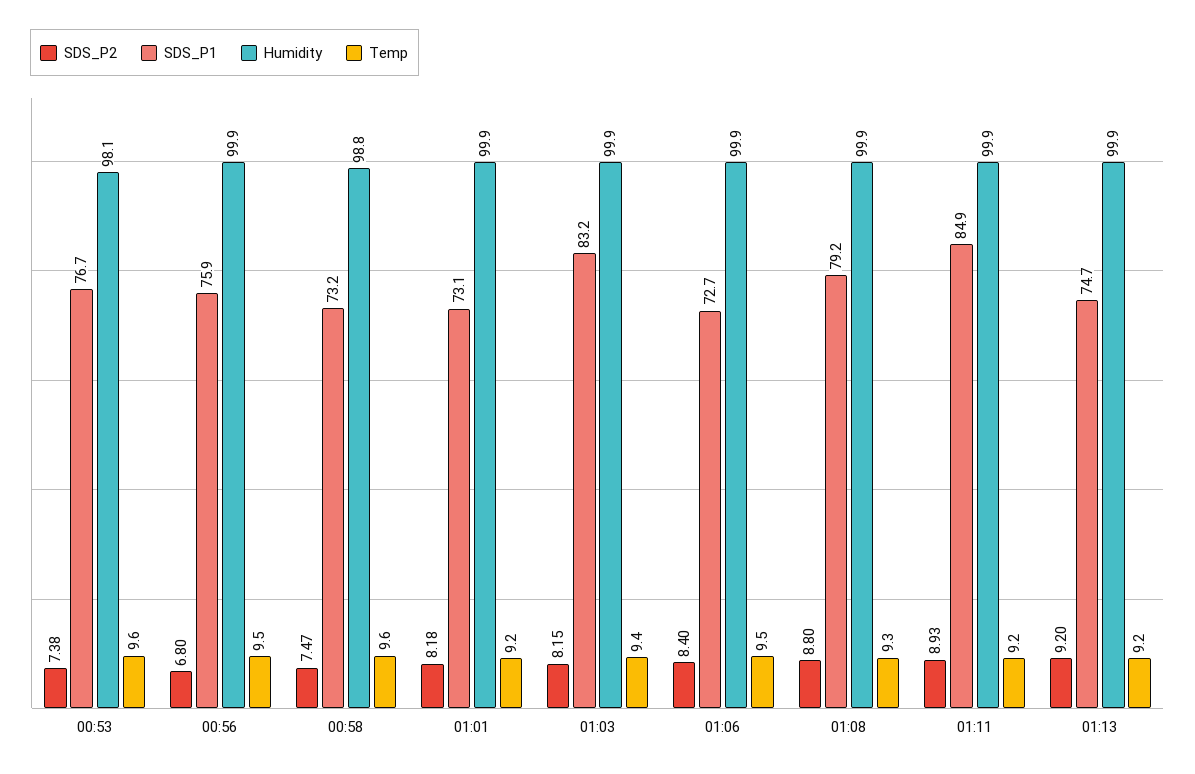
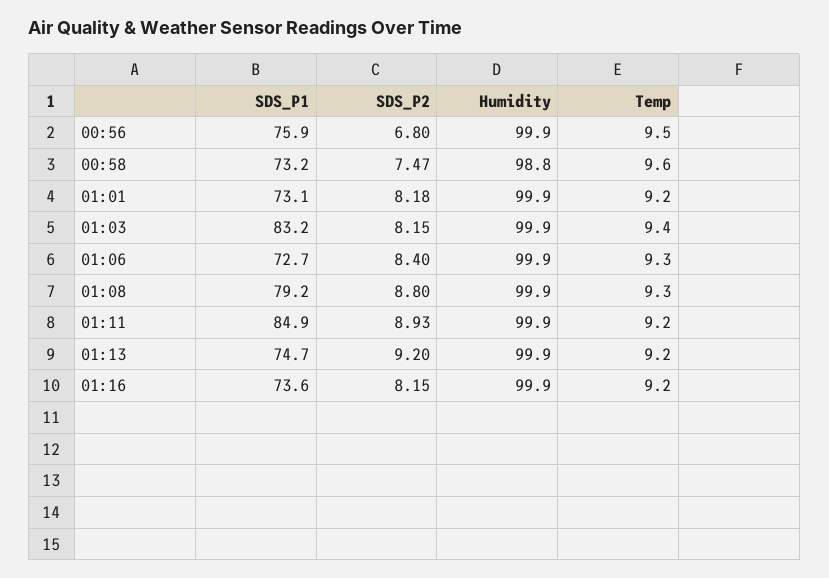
SDS_P2, 00:53: 7.38 -> none
SDS_P1, 00:53: 76.7 -> none
Humidity, 00:53: 98.1 -> none
Temp, 00:53: 9.6 -> none
Temp, 01:06: 9.5 -> 9.3
SDS_P1, 01:16: none -> 73.6
SDS_P2, 01:16: none -> 8.15
Humidity, 01:16: none -> 99.9
Temp, 01:16: none -> 9.2

